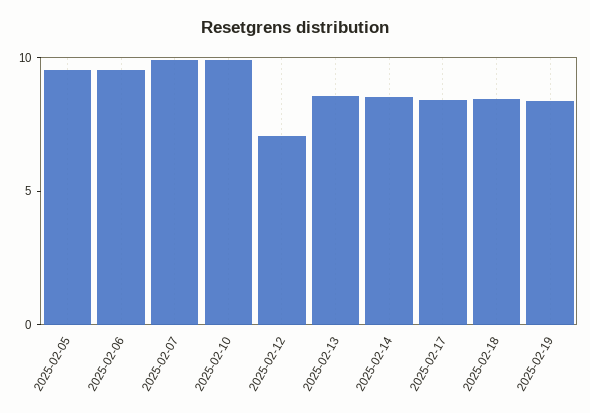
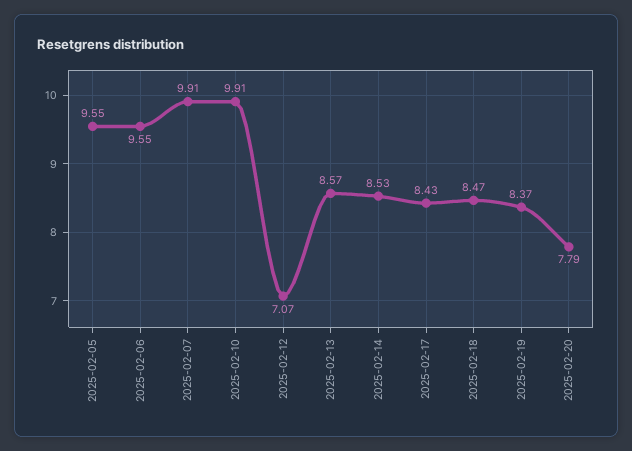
2025-02-20: none -> 7.79

